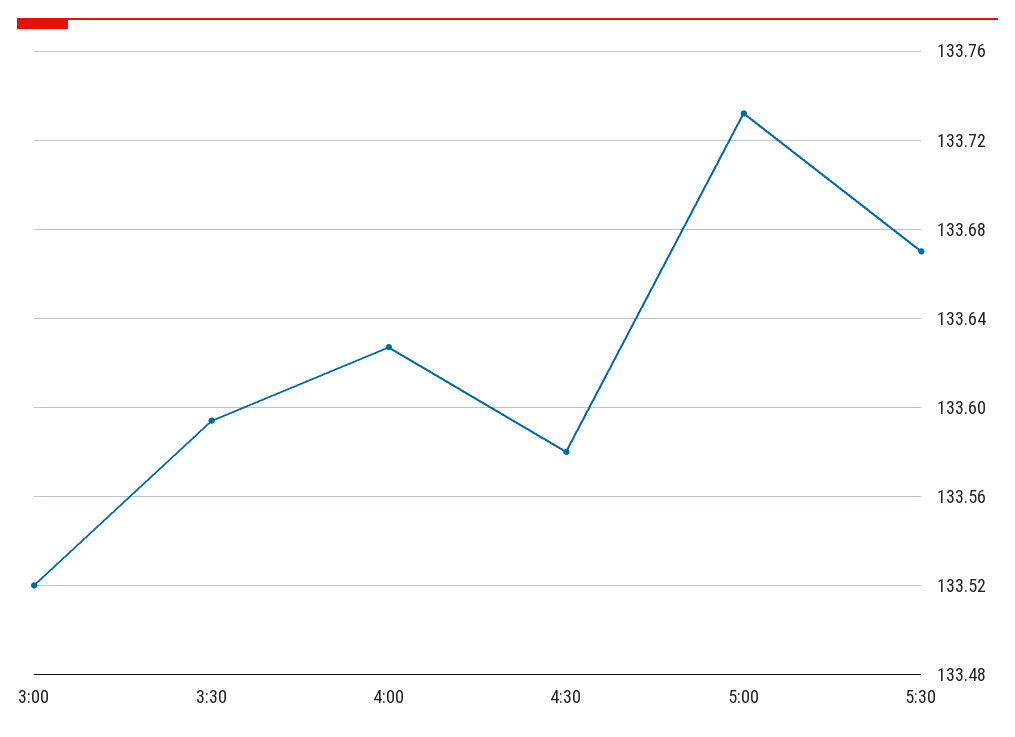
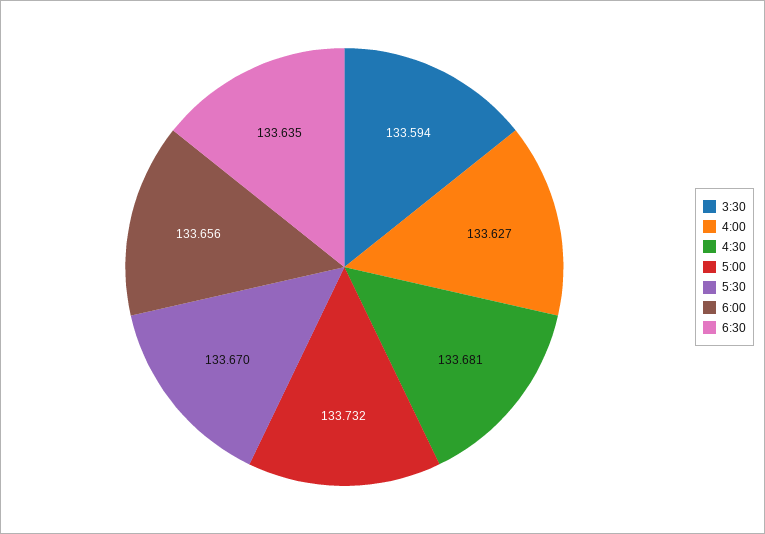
3:00: 133.52 -> none
4:30: 133.58 -> 133.681
6:00: none -> 133.656
6:30: none -> 133.635

